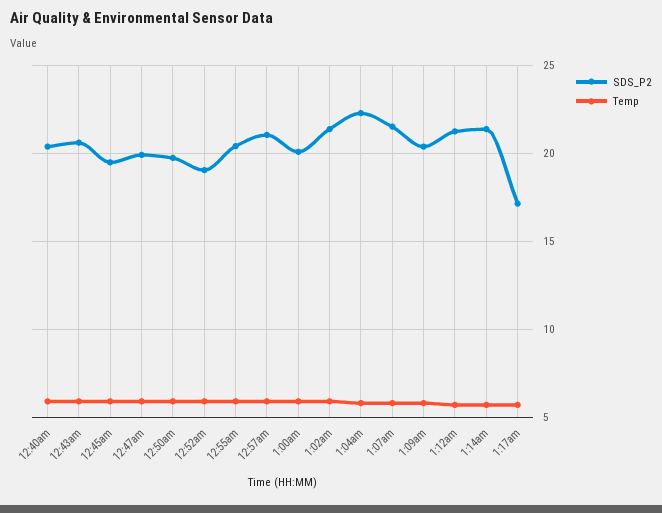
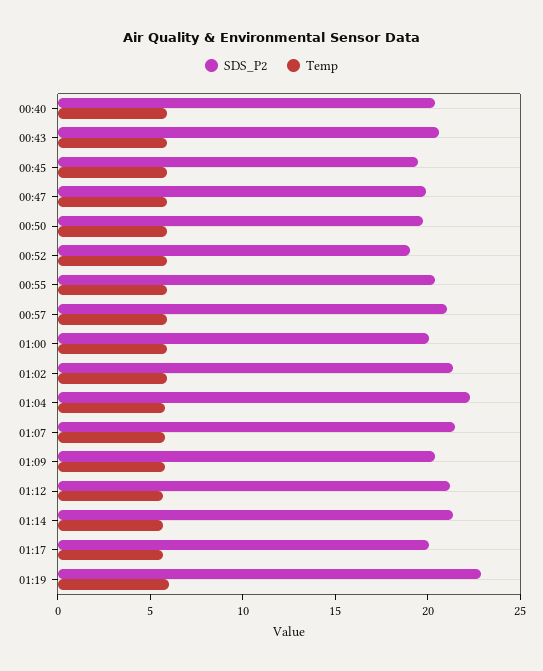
SDS_P2, 1:17am: 17 -> 20
SDS_P2, 01:19: none -> 23
Temp, 01:19: none -> 6

